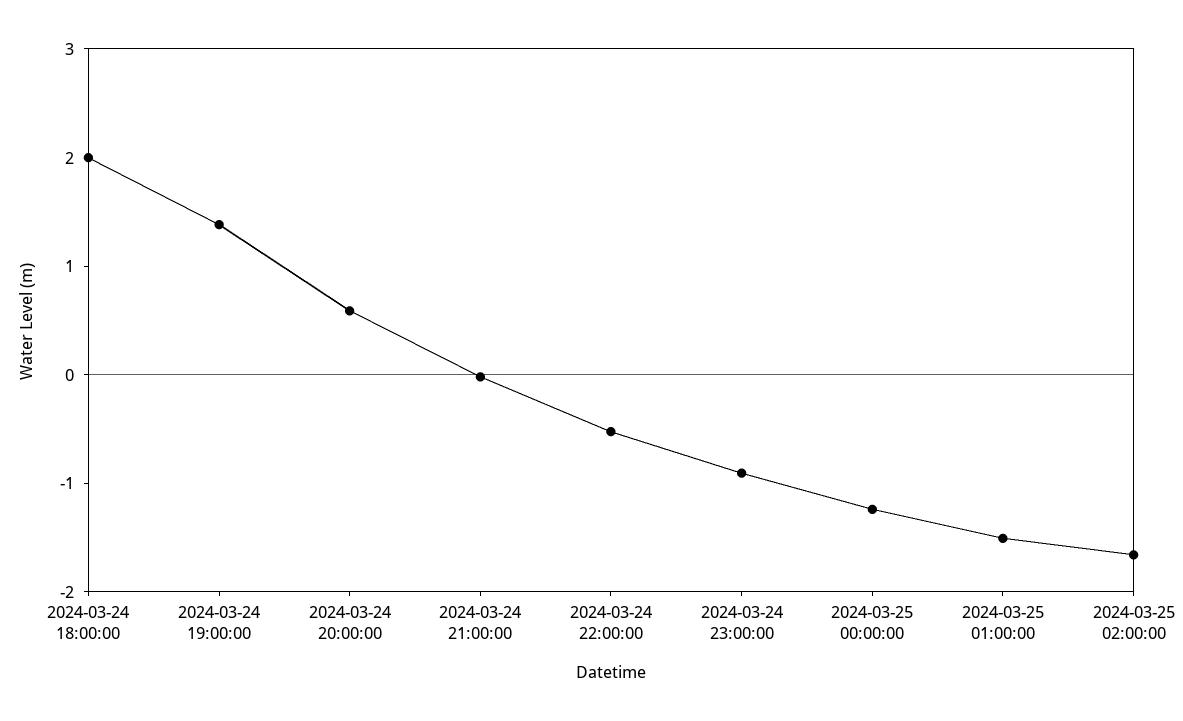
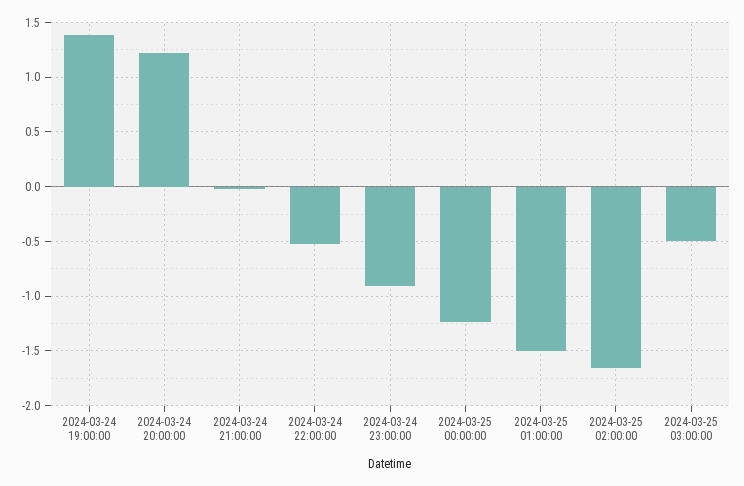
2024-03-24 18:00:00: 2 -> none
2024-03-24 20:00:00: 0.6 -> 1.2
2024-03-25 03:00:00: none -> -0.5

